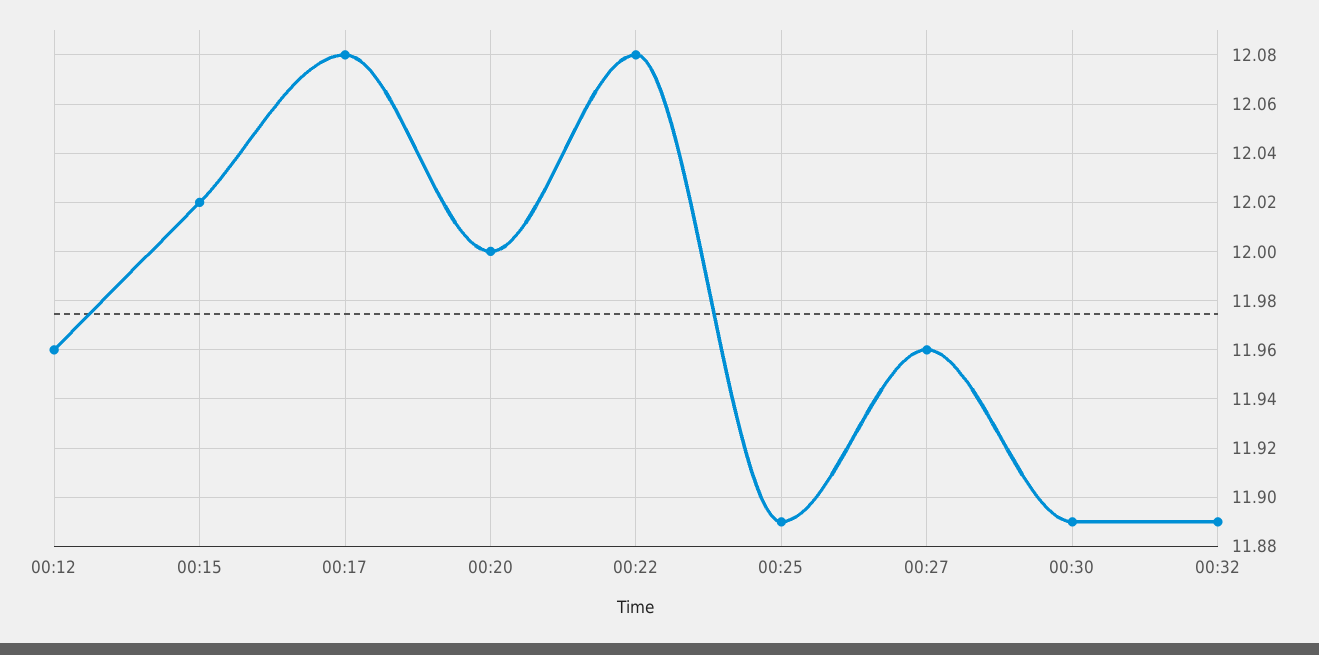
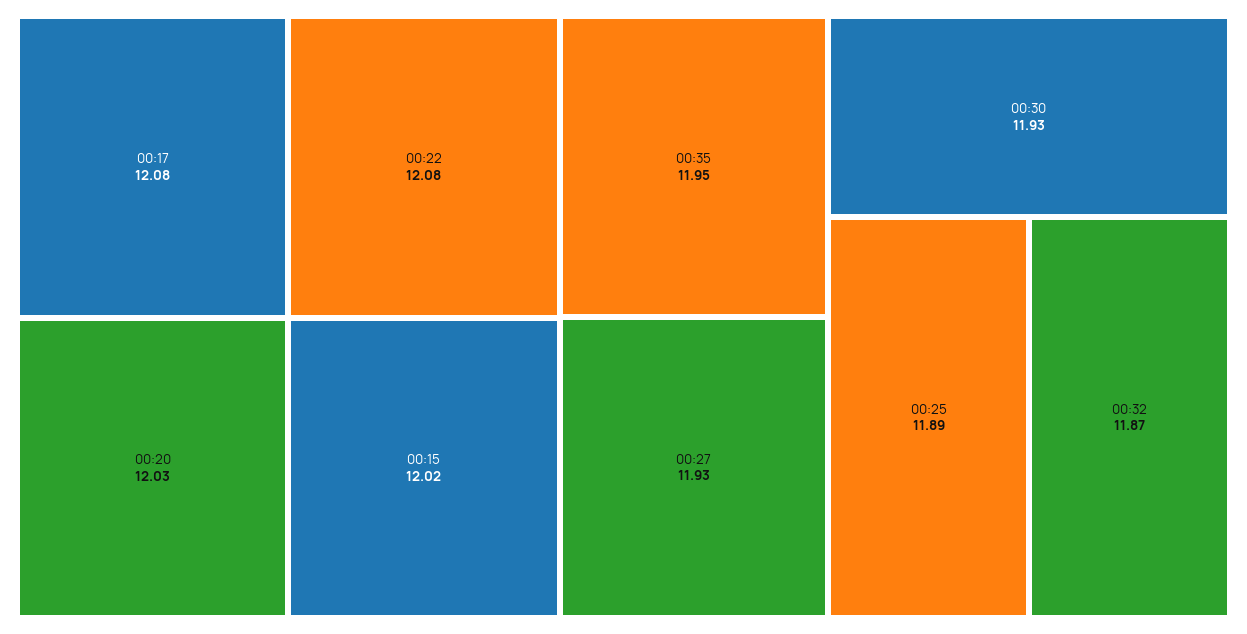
00:12: 11.96 -> none
00:20: 12 -> 12.03
00:27: 11.96 -> 11.93
00:30: 11.89 -> 11.93
00:32: 11.89 -> 11.87
00:35: none -> 11.95

